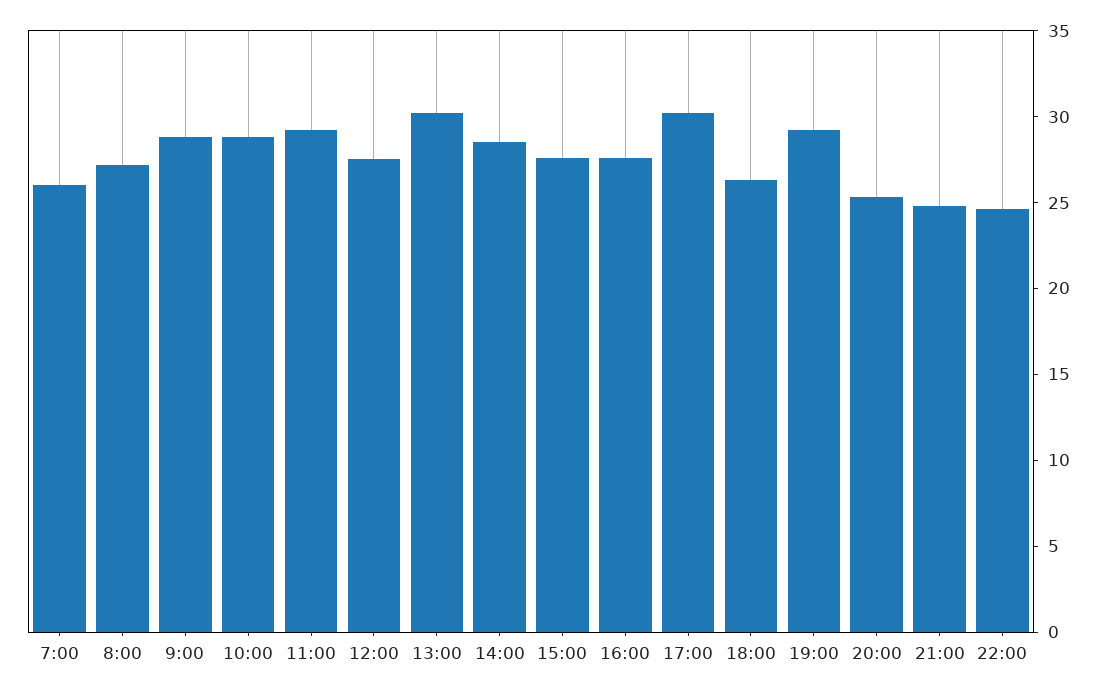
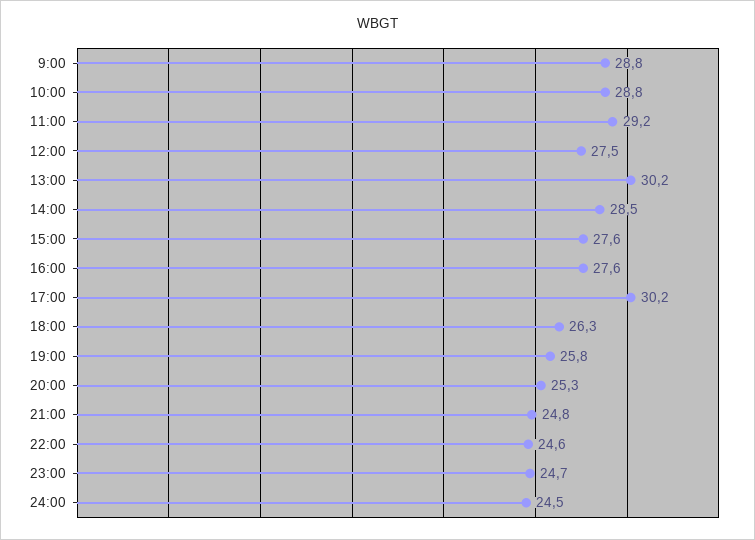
7:00: 26 -> none
8:00: 27 -> none
19:00: 29 -> 25.8
23:00: none -> 24.7
24:00: none -> 24.5

